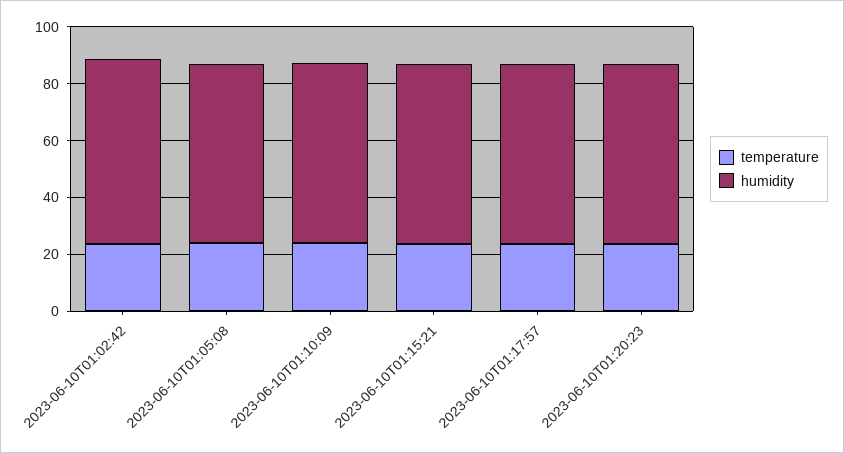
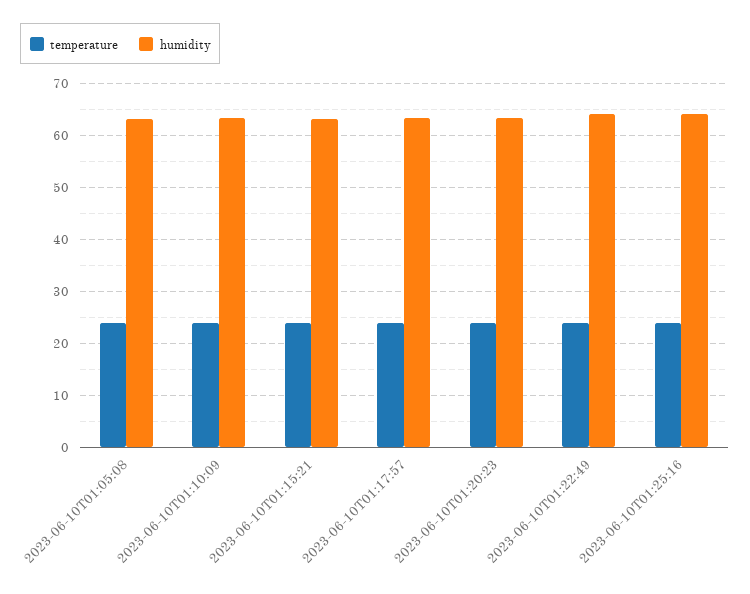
temperature, 2023-06-10T01:02:42: 25 -> none
humidity, 2023-06-10T01:02:42: 65 -> none
temperature, 2023-06-10T01:22:49: none -> 24
humidity, 2023-06-10T01:22:49: none -> 64
temperature, 2023-06-10T01:25:16: none -> 24
humidity, 2023-06-10T01:25:16: none -> 64

